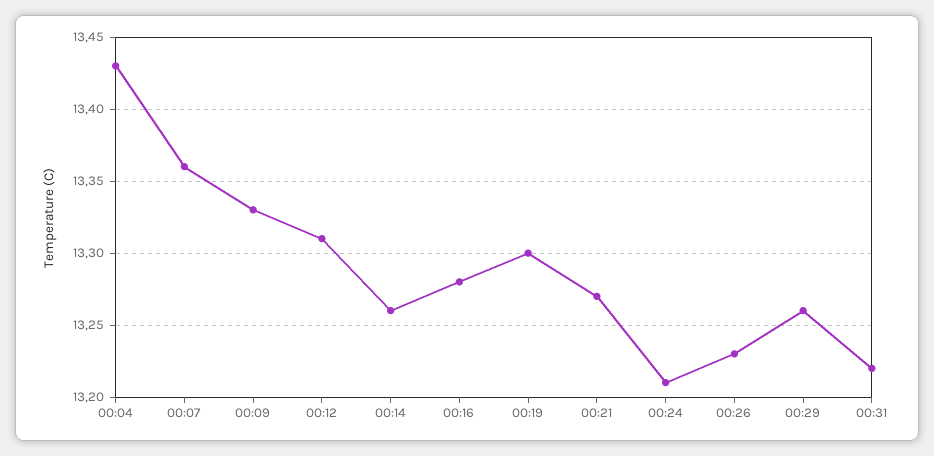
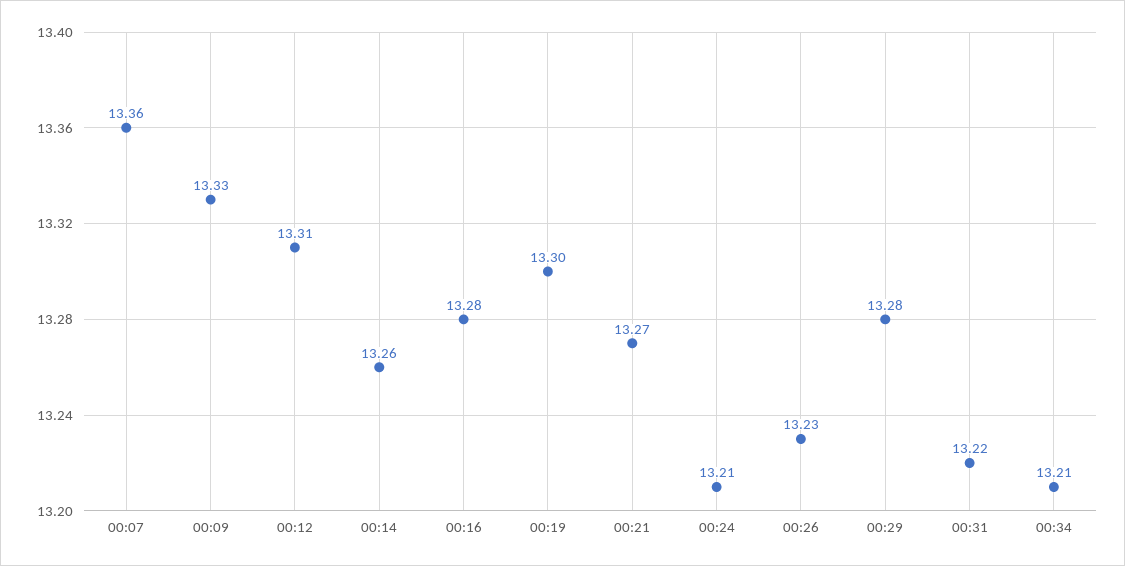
00:04: 13.43 -> none
00:29: 13.26 -> 13.28
00:34: none -> 13.21

